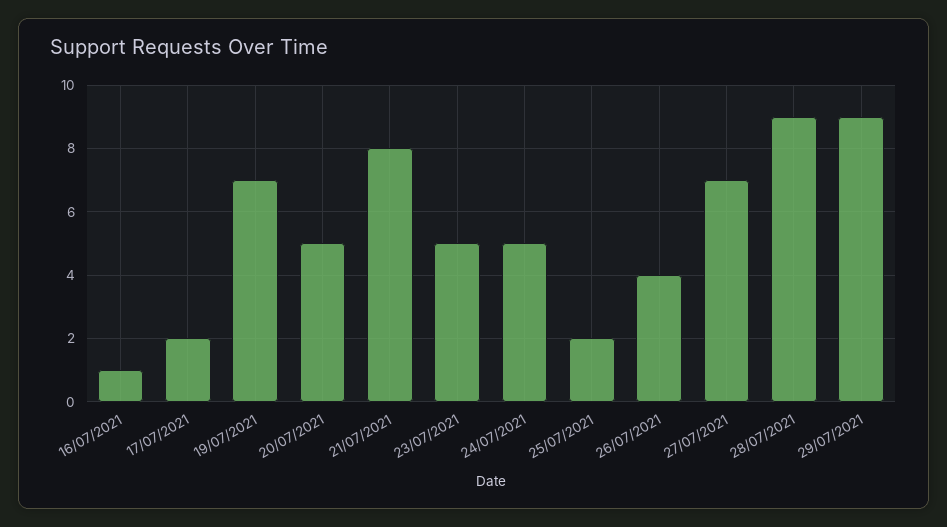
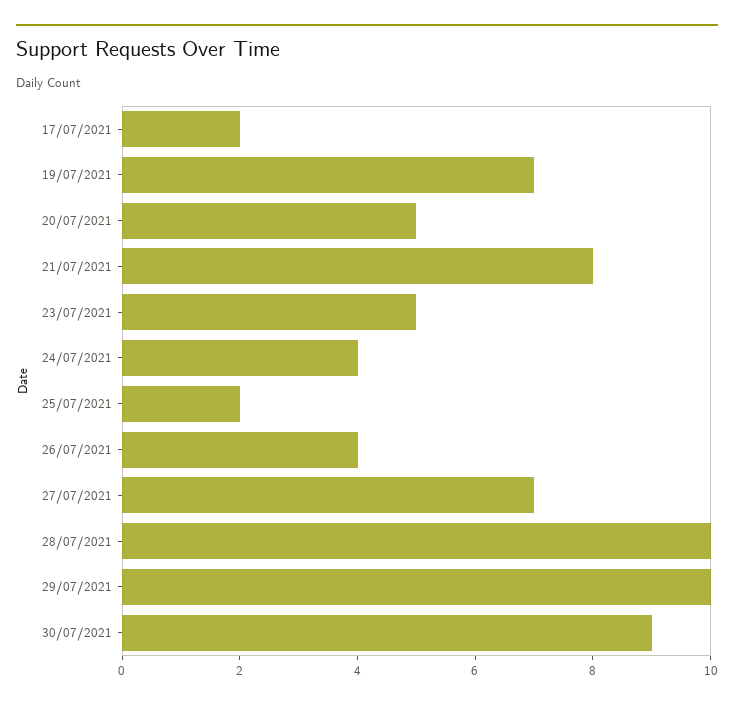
16/07/2021: 1 -> none
24/07/2021: 5 -> 4
28/07/2021: 9 -> 10
29/07/2021: 9 -> 10
30/07/2021: none -> 9

